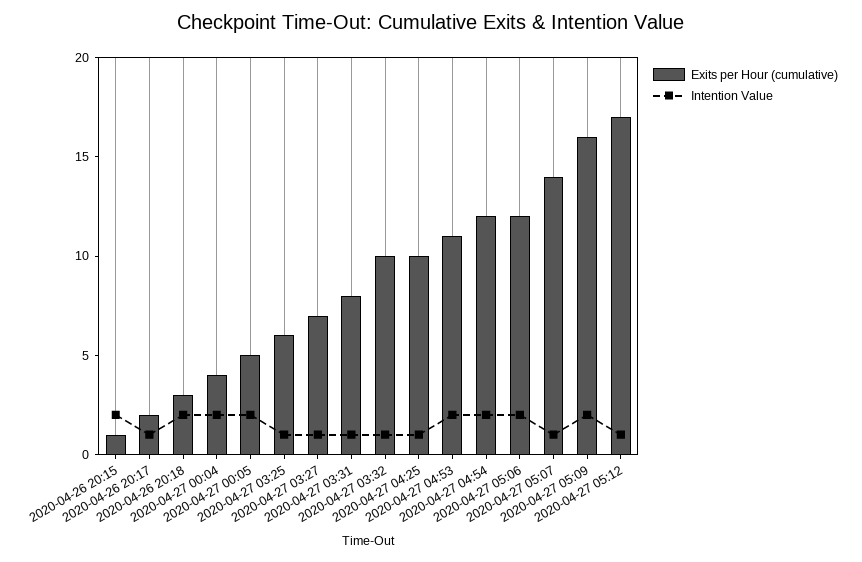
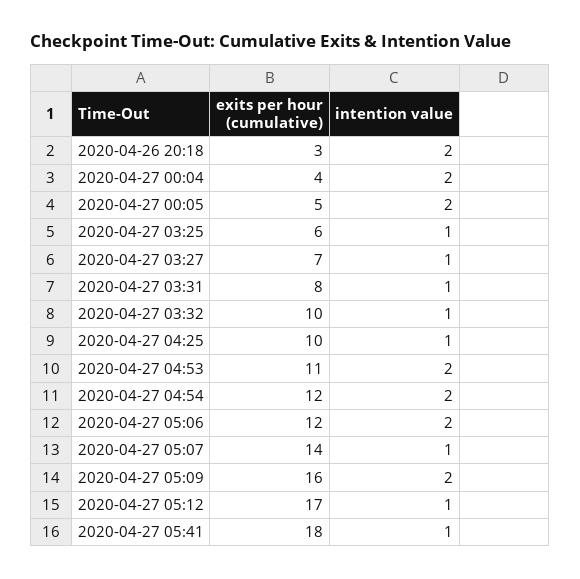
Exits per Hour (cumulative), 2020-04-26 20:15: 1 -> none
Intention Value, 2020-04-26 20:15: 2 -> none
Exits per Hour (cumulative), 2020-04-26 20:17: 2 -> none
Intention Value, 2020-04-26 20:17: 1 -> none
Exits per Hour (cumulative), 2020-04-27 05:41: none -> 18
Intention Value, 2020-04-27 05:41: none -> 1

